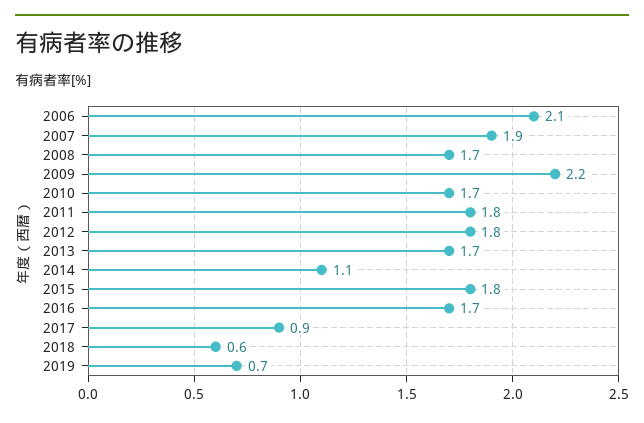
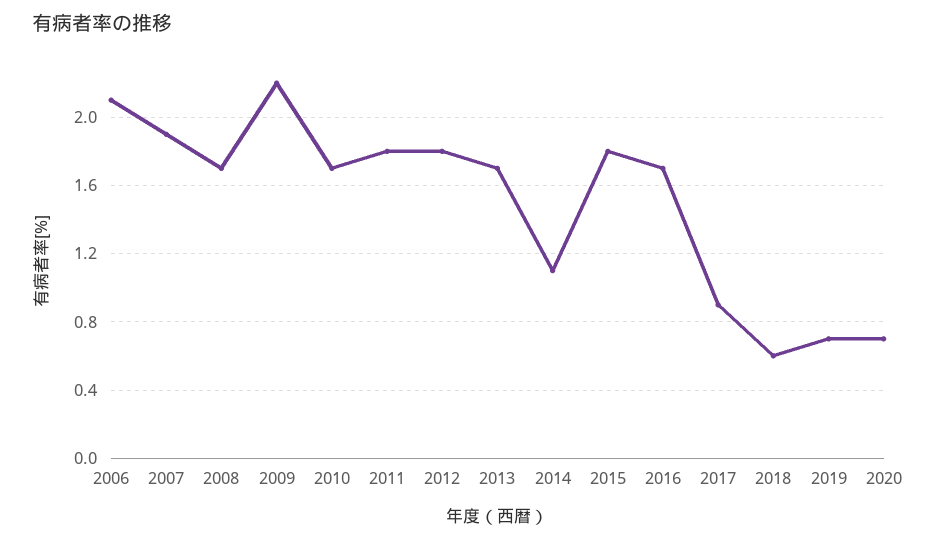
2020: none -> 0.7

